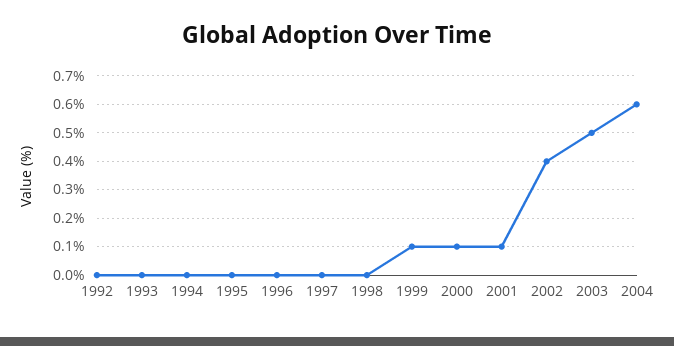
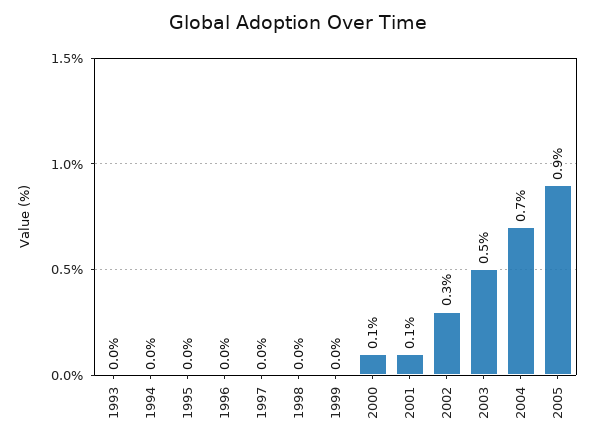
1992: 0 -> none
1999: 0.1 -> 0
2002: 0.4 -> 0.3
2004: 0.6 -> 0.7
2005: none -> 0.9

